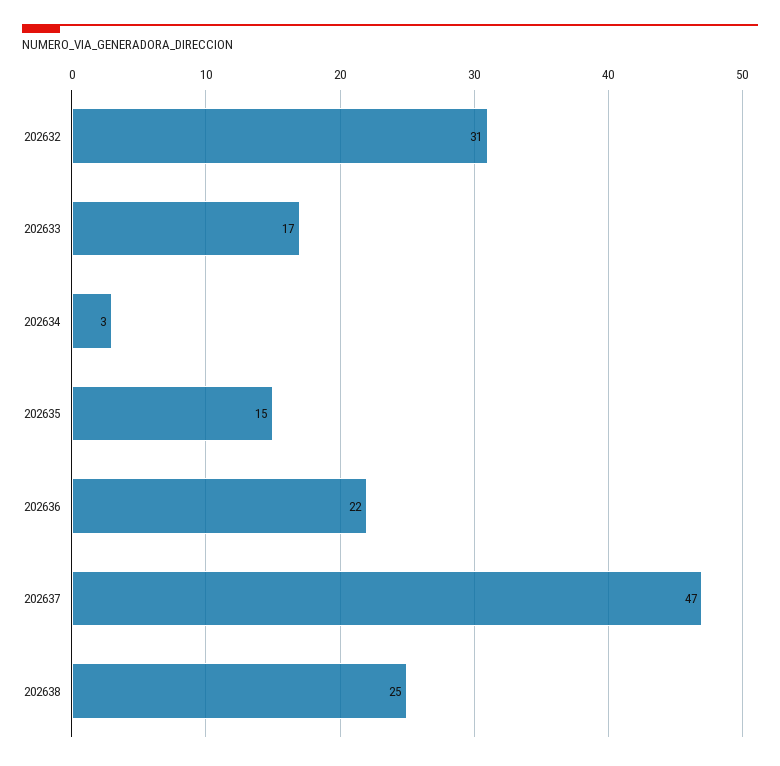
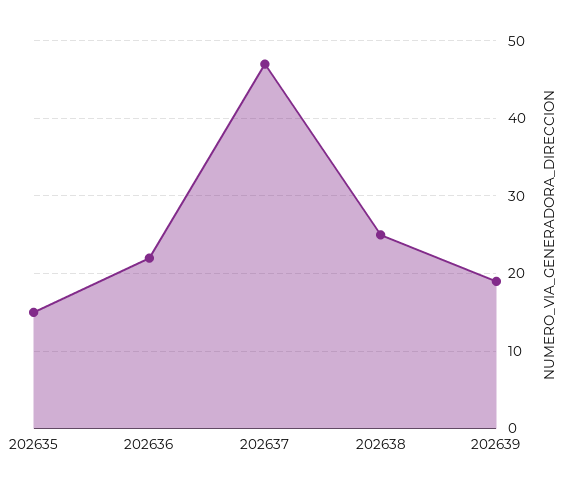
202632: 31 -> none
202633: 17 -> none
202634: 3 -> none
202639: none -> 19

